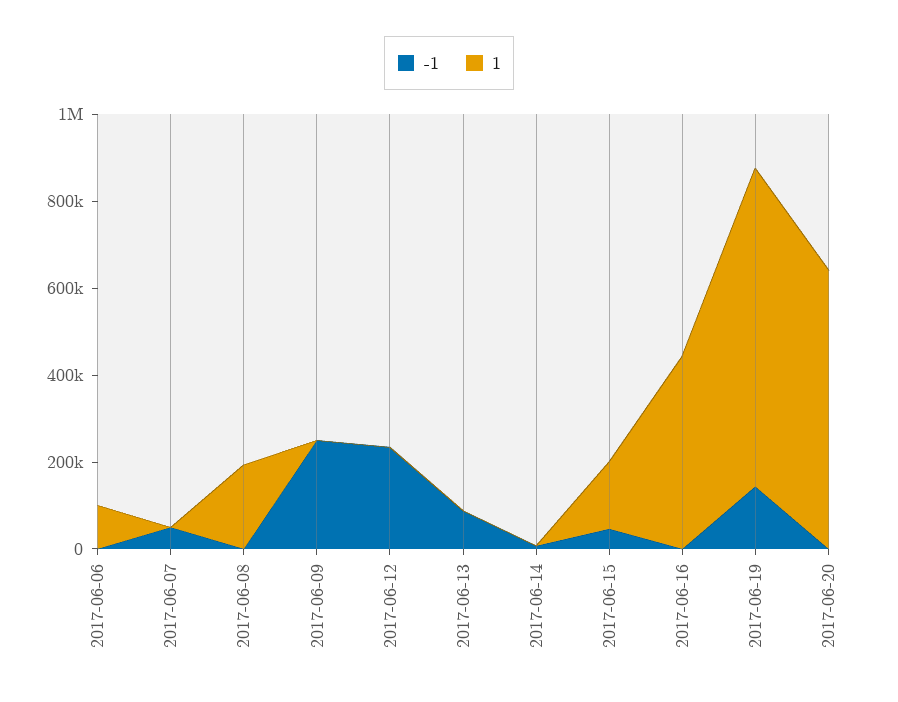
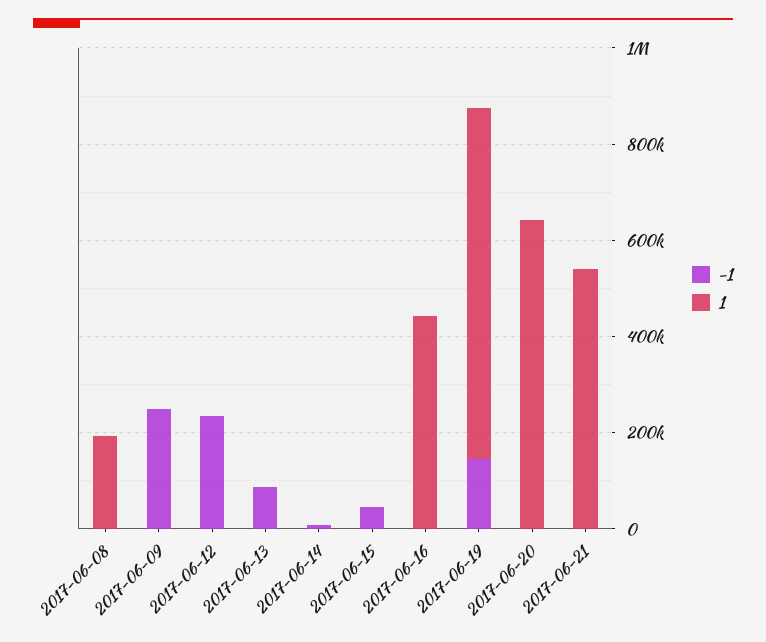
-1, 2017-06-06: 0 -> none
1, 2017-06-06: 100000 -> none
-1, 2017-06-07: 50000 -> none
1, 2017-06-07: 0 -> none
1, 2017-06-15: 150000 -> 0
-1, 2017-06-21: none -> 0
1, 2017-06-21: none -> 550000

